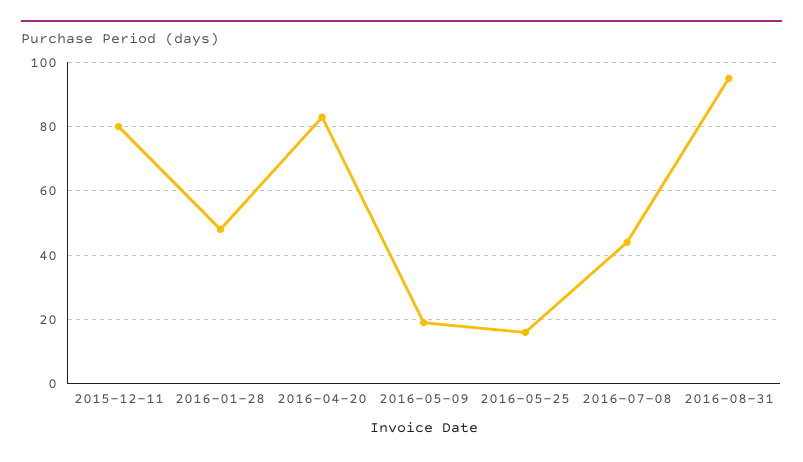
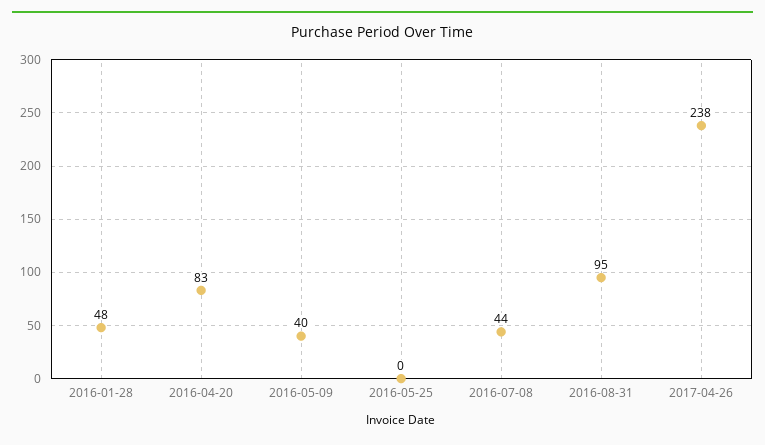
2015-12-11: 80 -> none
2016-05-09: 20 -> 40
2016-05-25: 15 -> 0
2017-04-26: none -> 238

